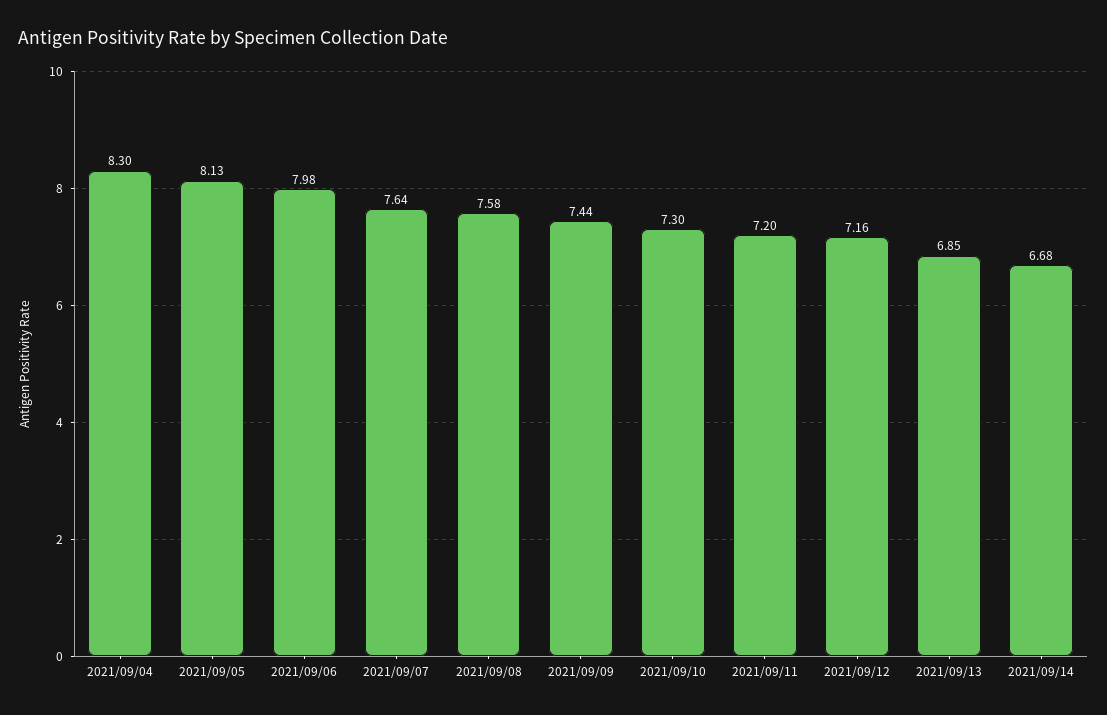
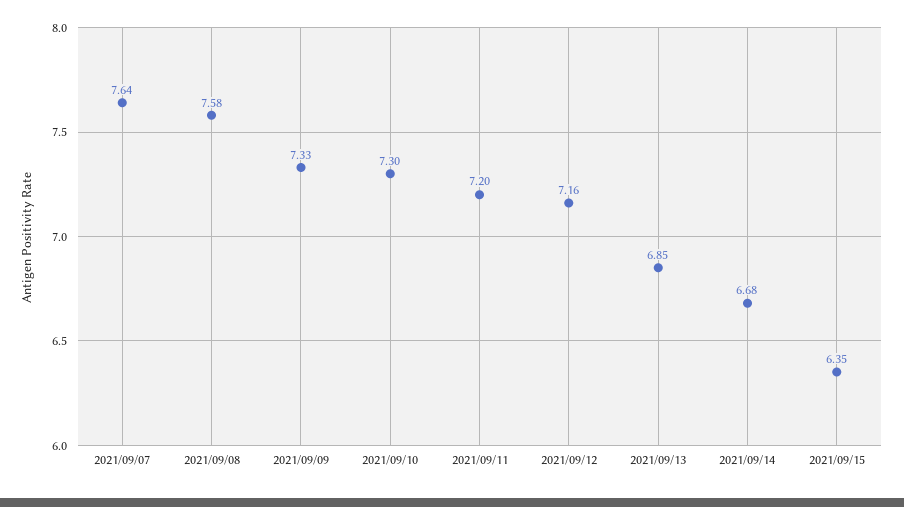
2021/09/04: 8.3 -> none
2021/09/05: 8.13 -> none
2021/09/06: 7.98 -> none
2021/09/09: 7.44 -> 7.33
2021/09/15: none -> 6.35

